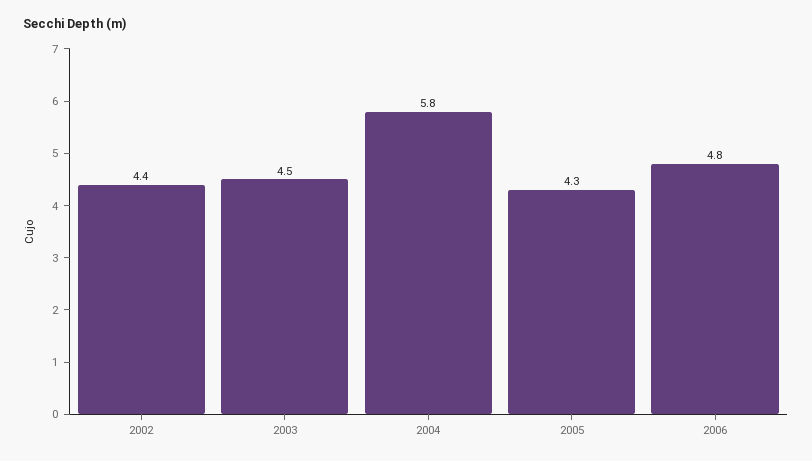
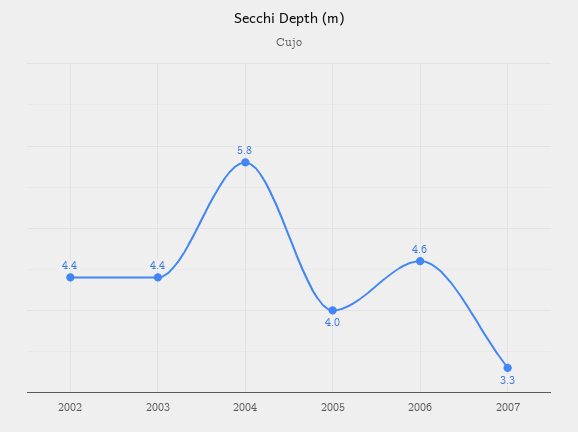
2003: 4.5 -> 4.4
2005: 4.3 -> 4
2006: 4.8 -> 4.6
2007: none -> 3.3

